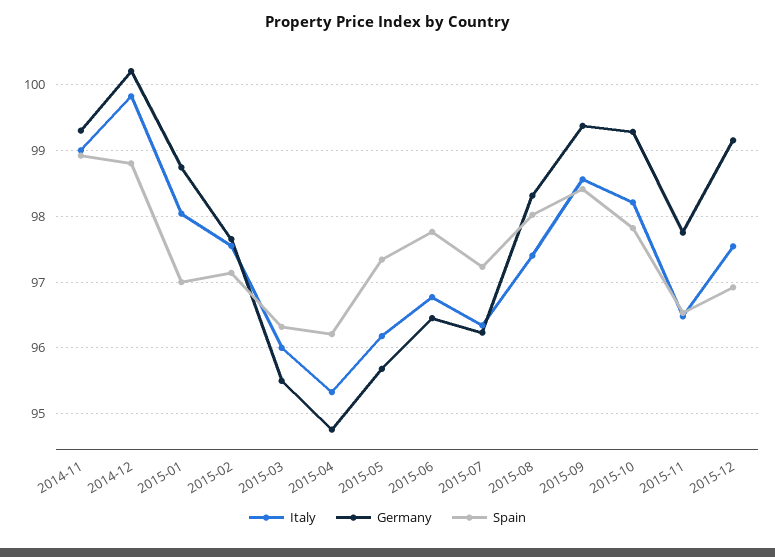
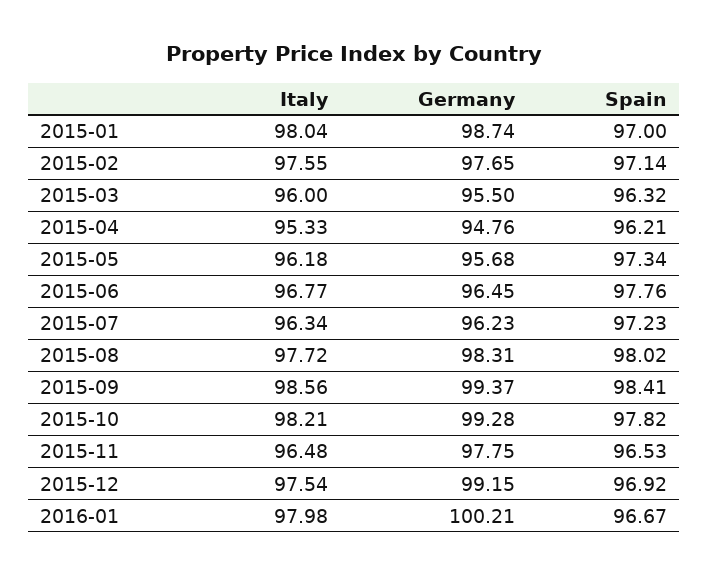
Italy, 2014-11: 99 -> none
Germany, 2014-11: 99.3 -> none
Spain, 2014-11: 98.9 -> none
Italy, 2014-12: 99.8 -> none
Germany, 2014-12: 100.2 -> none
Spain, 2014-12: 98.8 -> none
Italy, 2015-08: 97.4 -> 97.72
Italy, 2016-01: none -> 97.98
Germany, 2016-01: none -> 100.21
Spain, 2016-01: none -> 96.67

